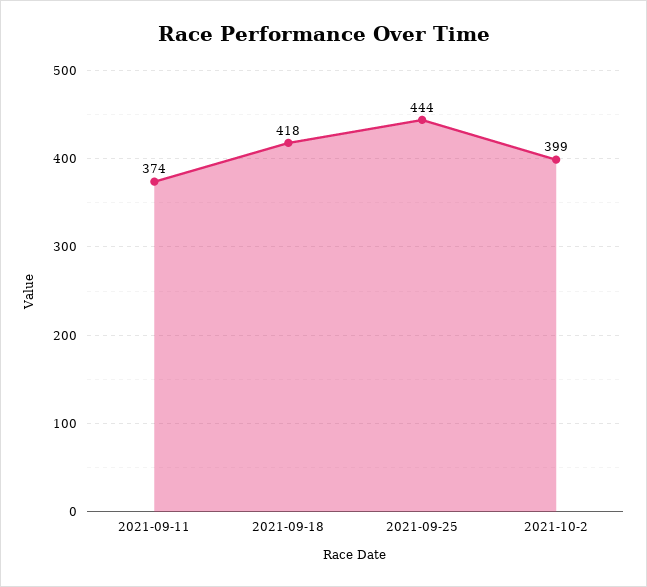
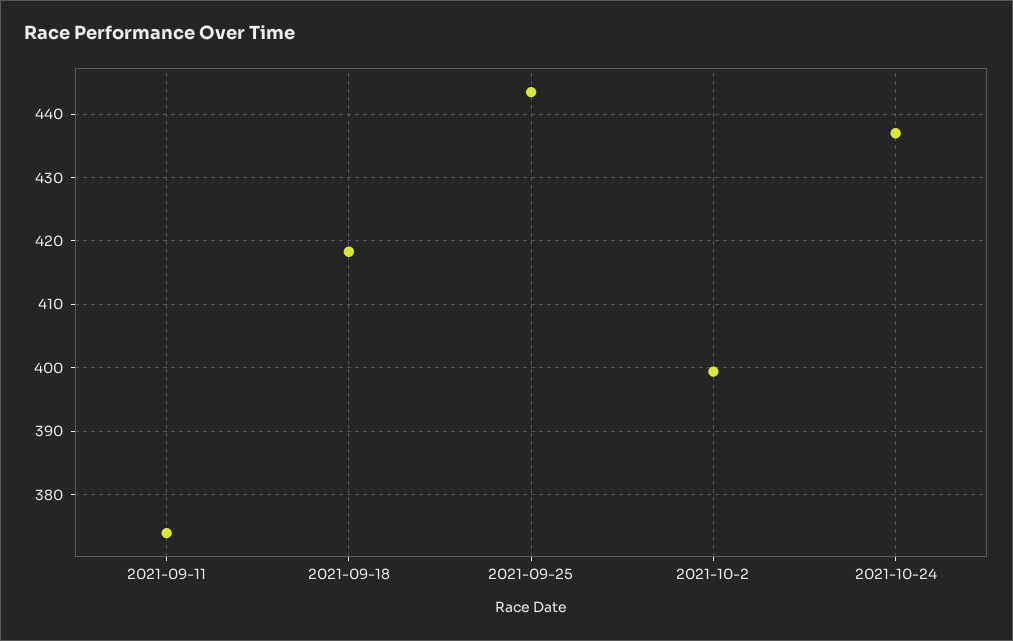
2021-10-24: none -> 437

